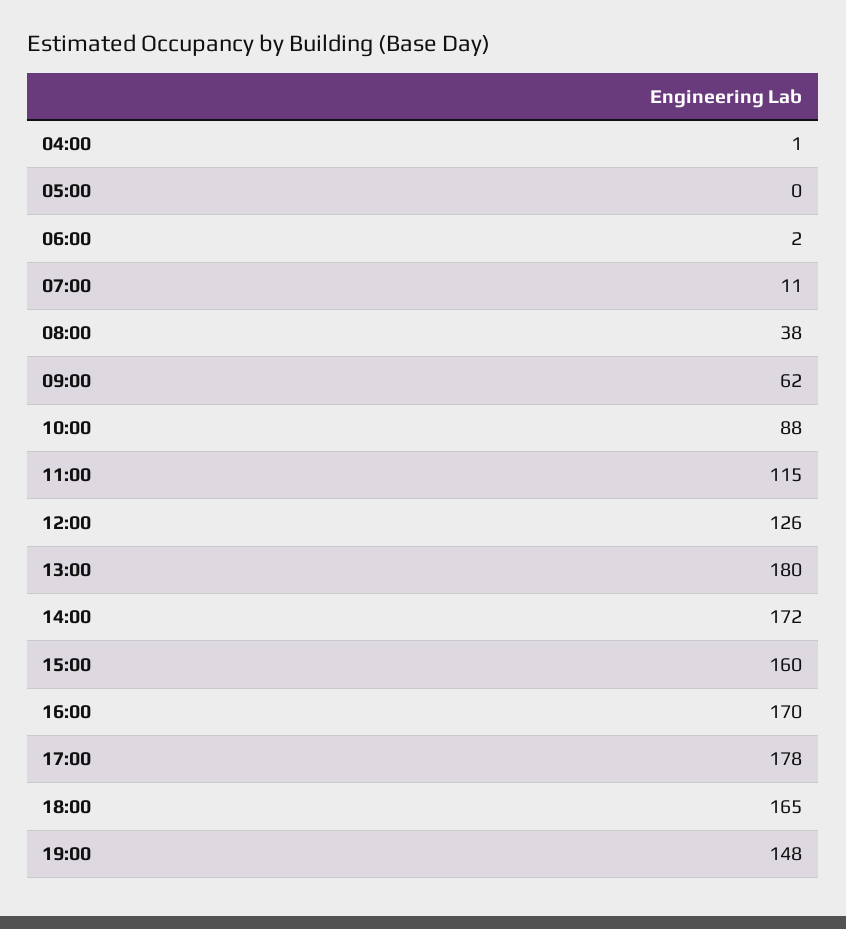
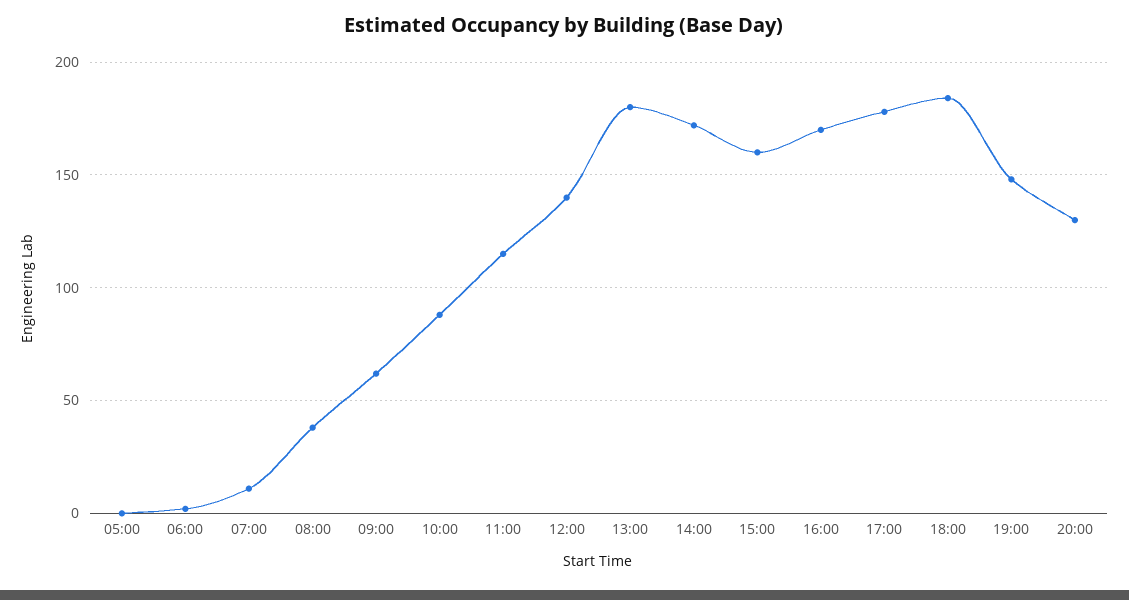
04:00: 1 -> none
12:00: 126 -> 140
18:00: 165 -> 185
20:00: none -> 130

